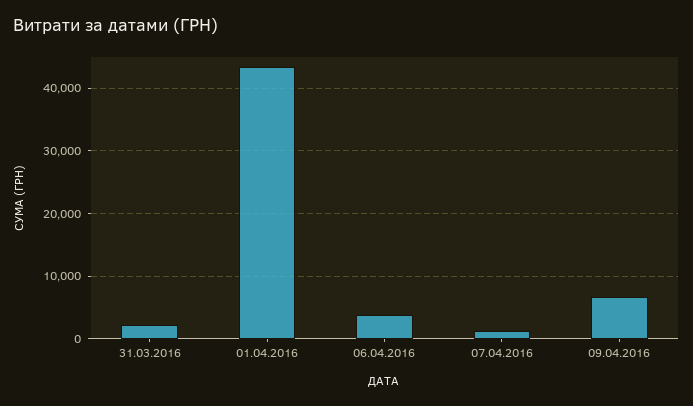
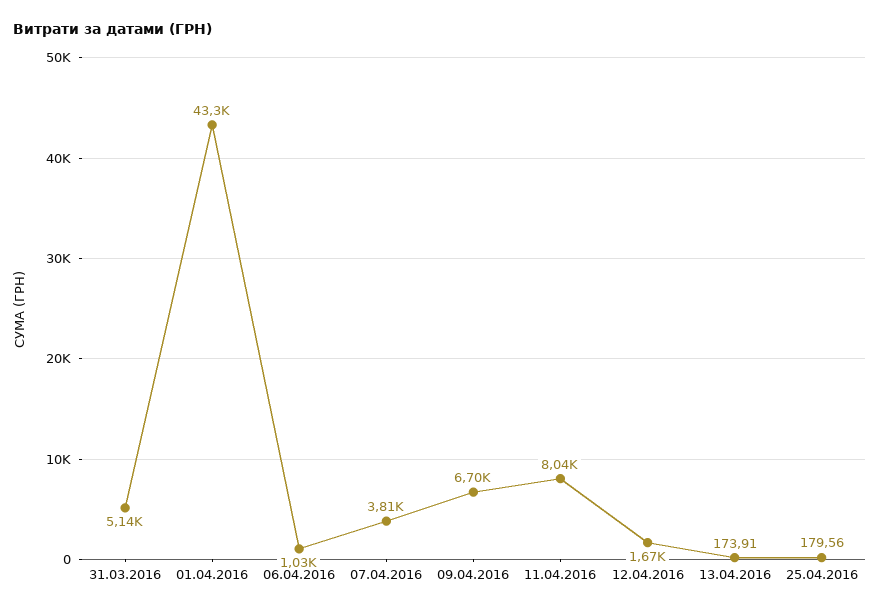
31.03.2016: 2000 -> 5140
06.04.2016: 4000 -> 1030
07.04.2016: 1000 -> 3810
11.04.2016: none -> 8040
12.04.2016: none -> 1670
13.04.2016: none -> 173.91
25.04.2016: none -> 179.56

